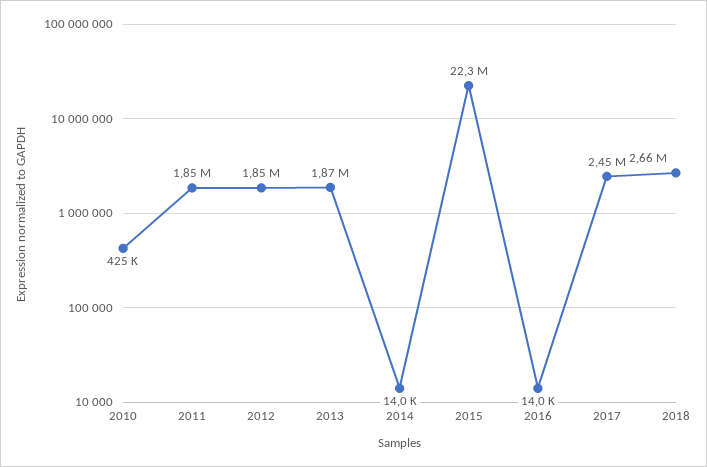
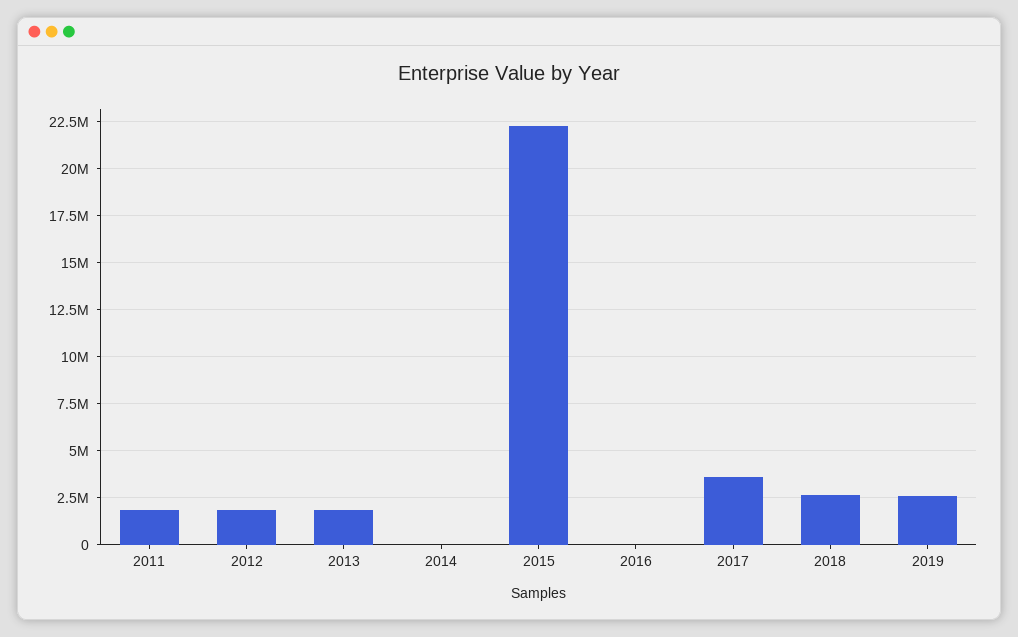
2010: 425000 -> none
2017: 2450000 -> 3500000
2019: none -> 2500000

